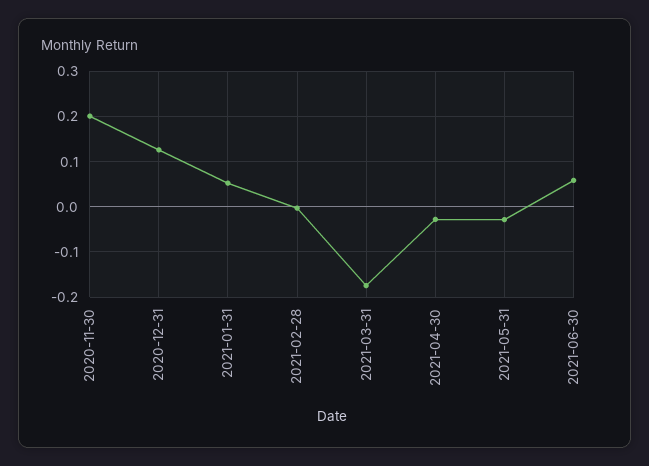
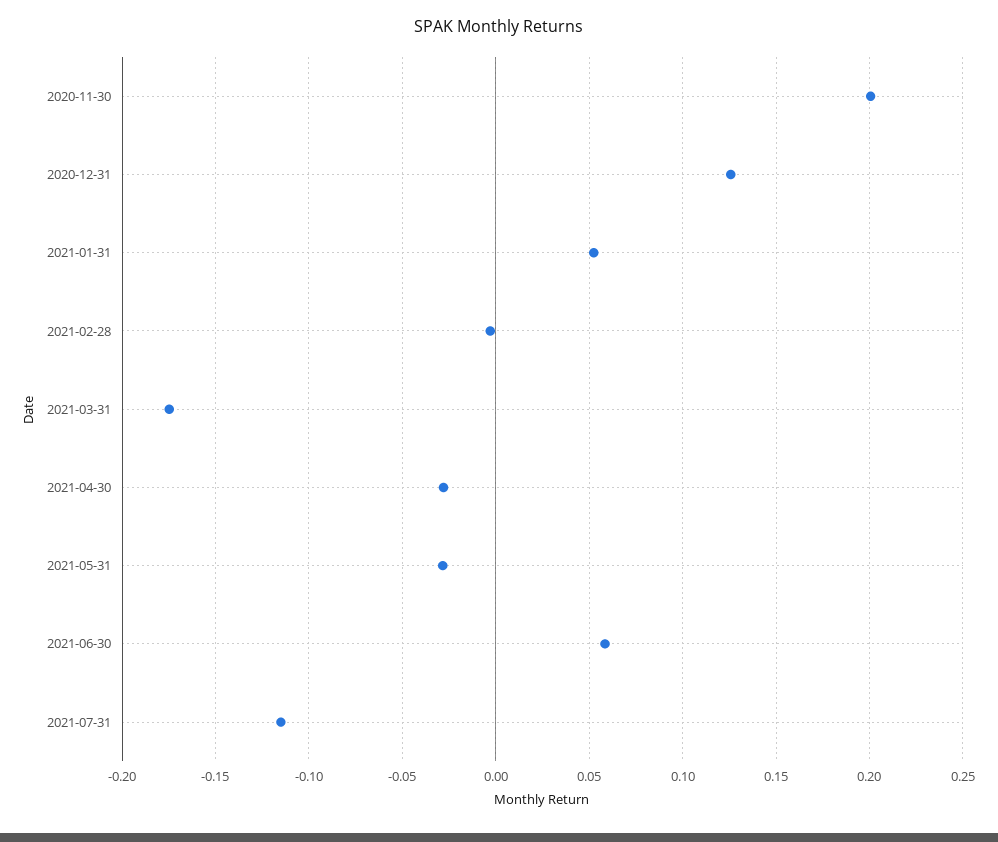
2021-07-31: none -> -0.115

